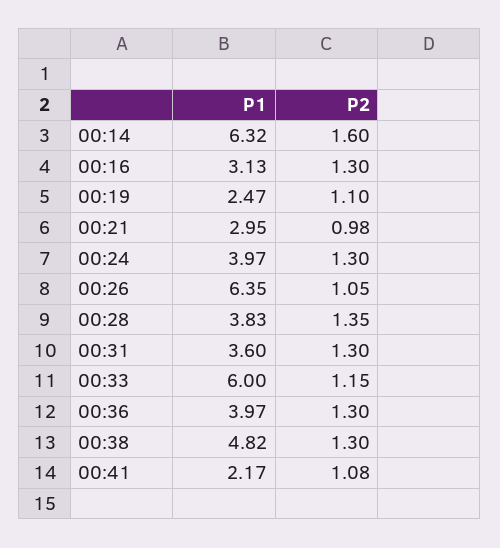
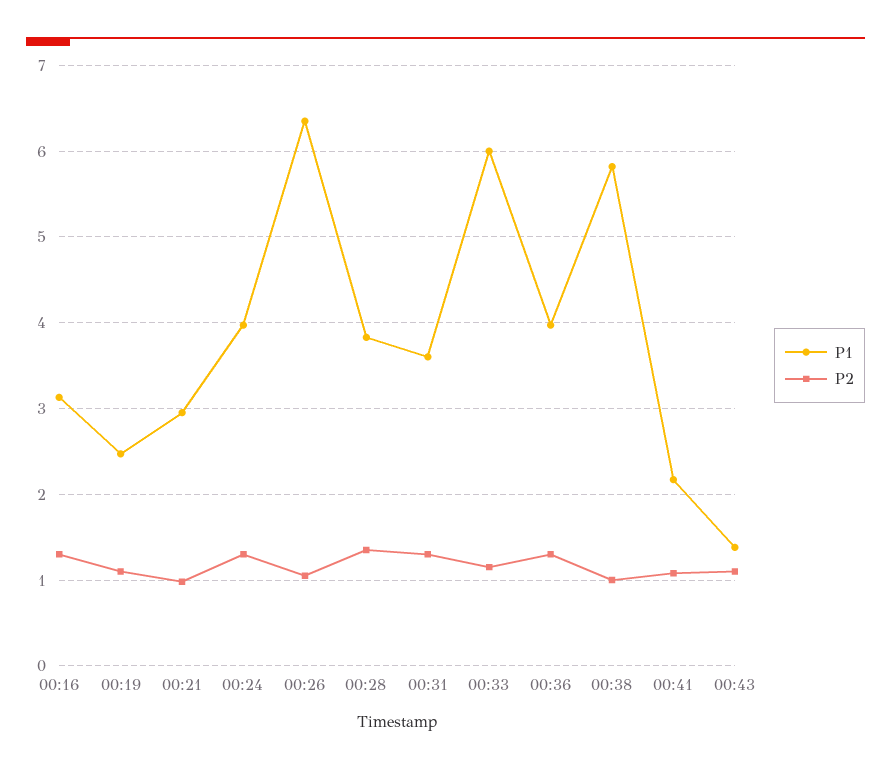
P1, 00:14: 6.32 -> none
P2, 00:14: 1.6 -> none
P1, 00:38: 4.82 -> 5.8
P2, 00:38: 1.3 -> 1
P1, 00:43: none -> 1.4
P2, 00:43: none -> 1.1

